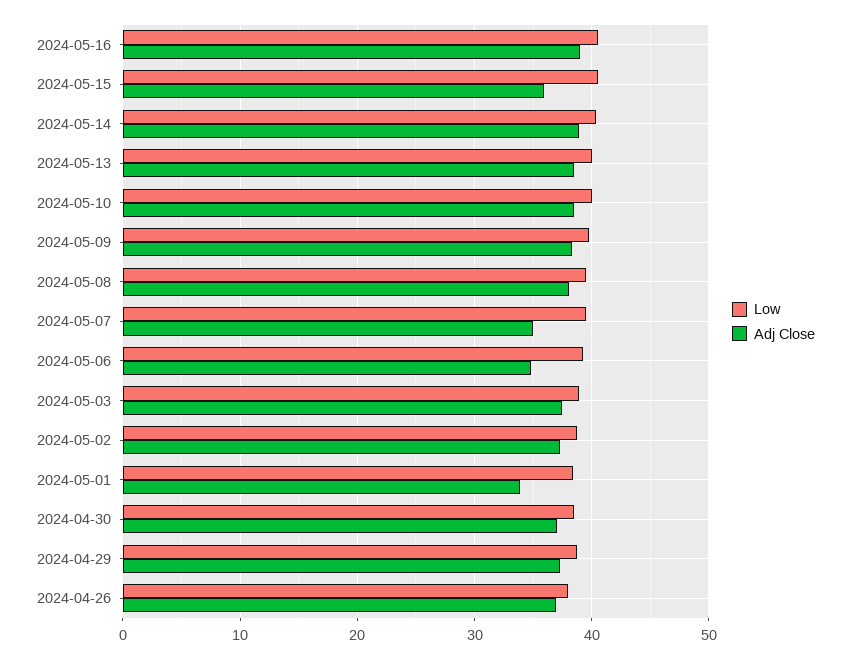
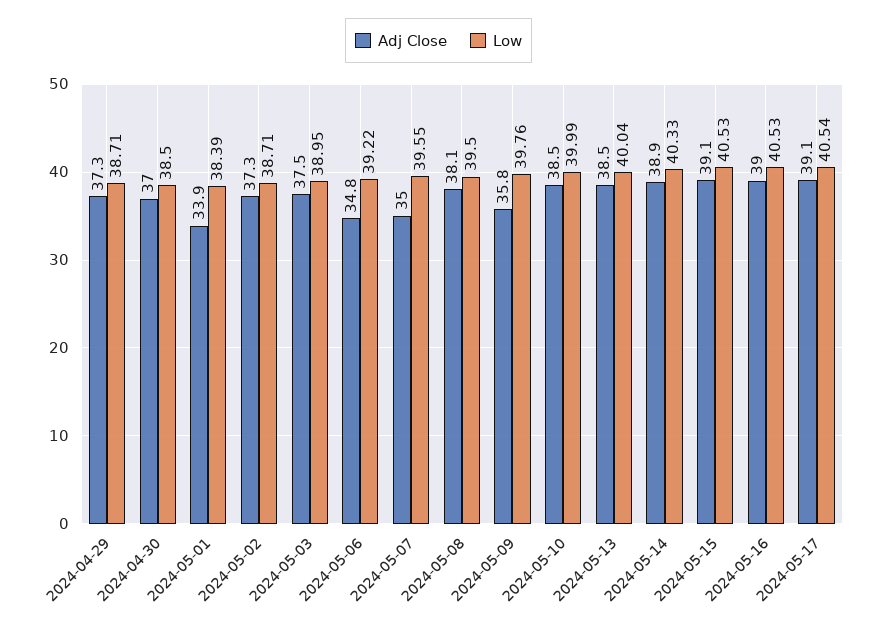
Adj Close, 2024-05-15: 36 -> 39.1
Adj Close, 2024-05-09: 38 -> 35.8
Low, 2024-04-26: 38 -> none
Adj Close, 2024-04-26: 37 -> none
Adj Close, 2024-05-17: none -> 39.1
Low, 2024-05-17: none -> 40.54

